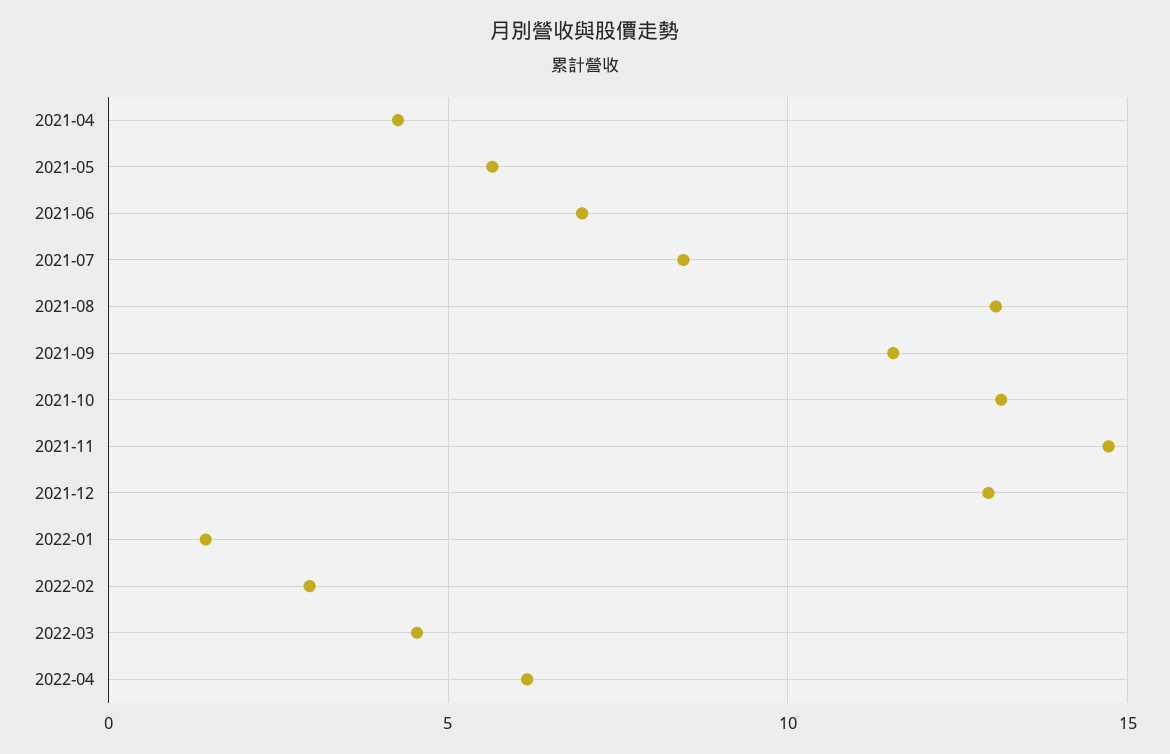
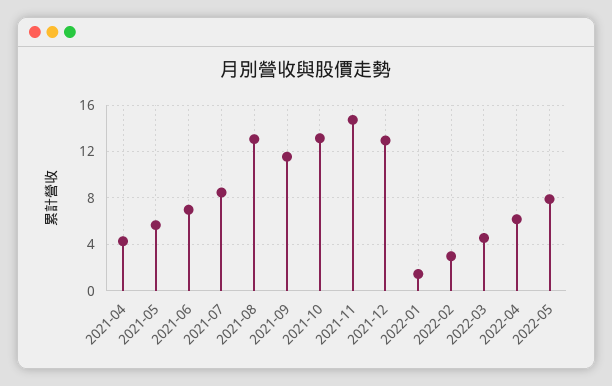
2022-05: none -> 8

